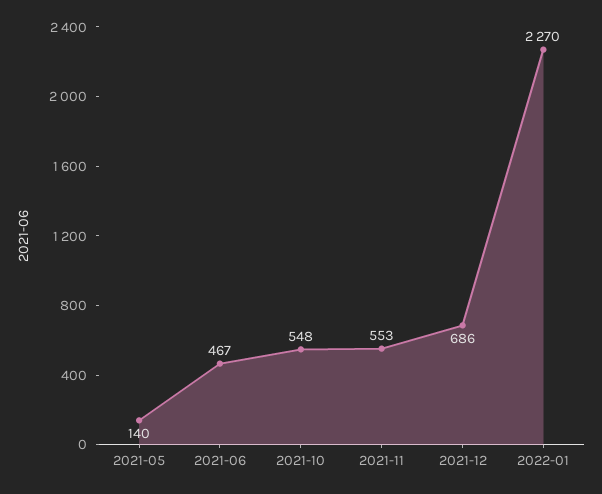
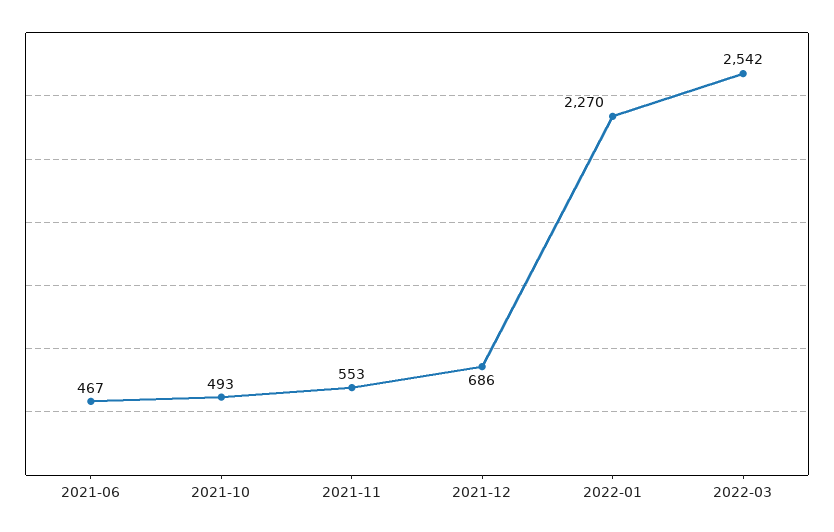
2021-05: 140 -> none
2021-10: 548 -> 493
2022-03: none -> 2542

